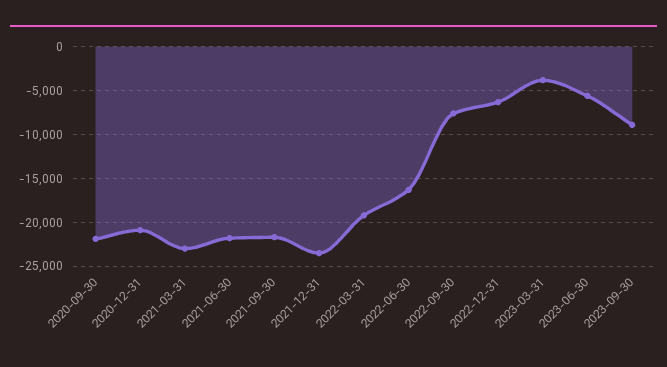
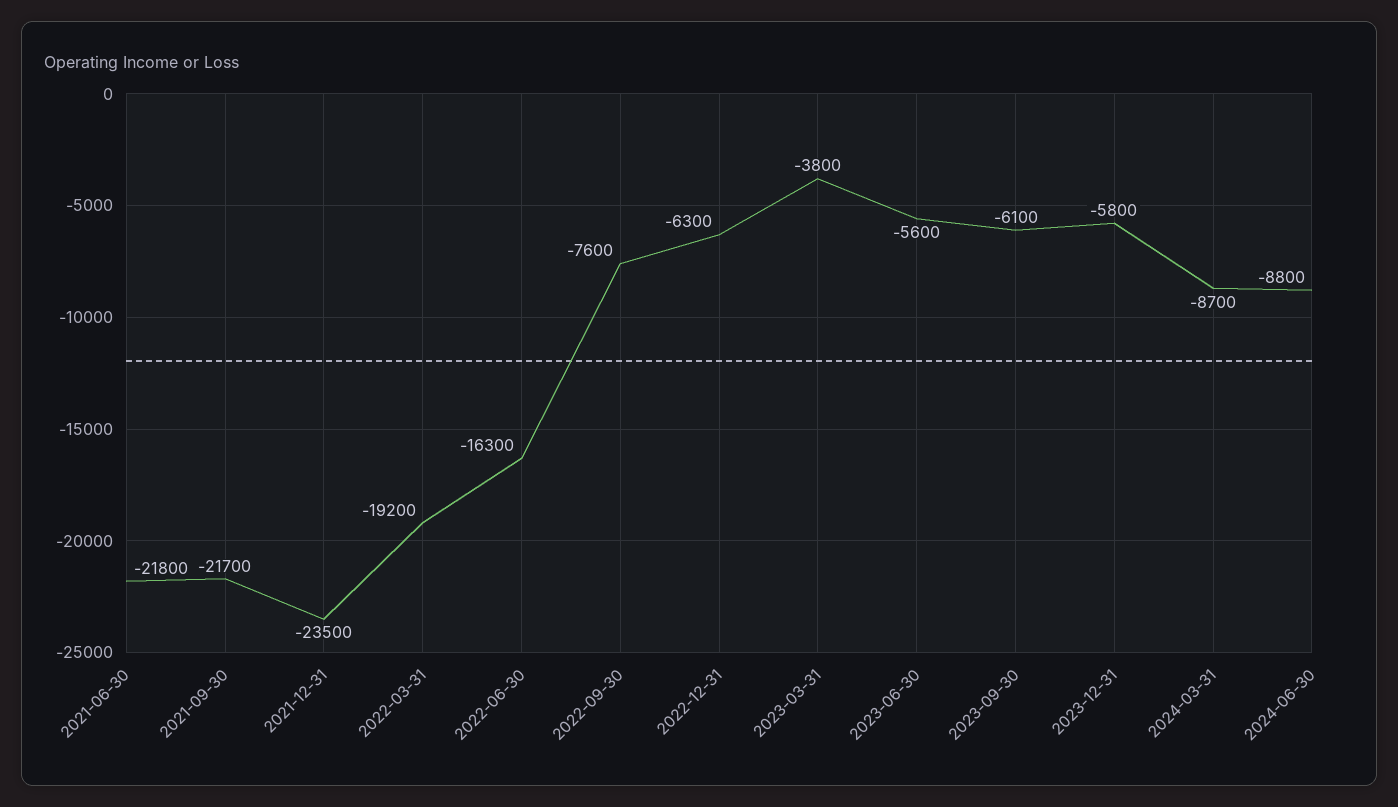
2020-09-30: -22000 -> none
2020-12-31: -21000 -> none
2021-03-31: -23000 -> none
2023-09-30: -9000 -> -6100
2023-12-31: none -> -5800
2024-03-31: none -> -8700
2024-06-30: none -> -8800

